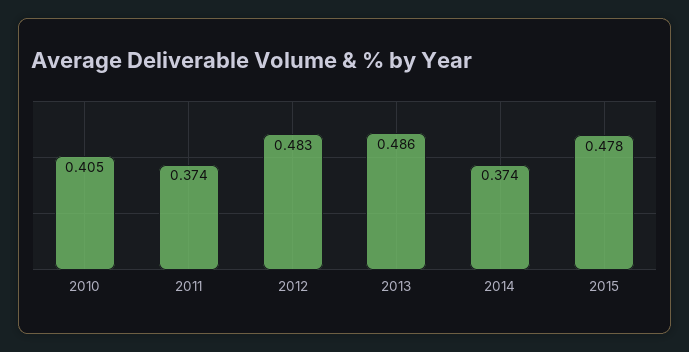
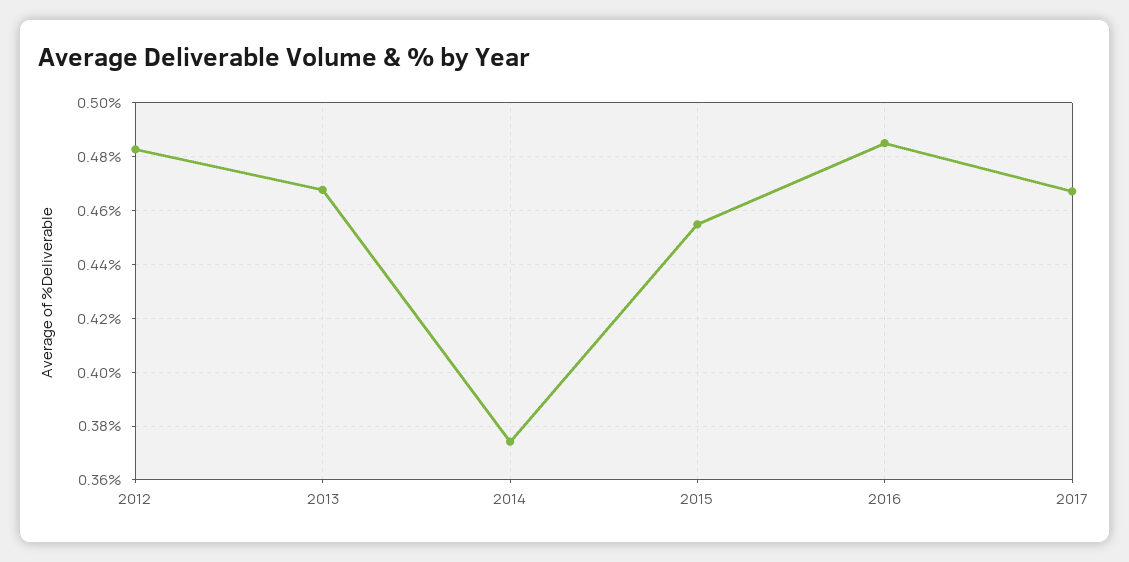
2010: 0.405 -> none
2011: 0.374 -> none
2013: 0.486 -> 0.4675
2015: 0.478 -> 0.455
2016: none -> 0.485
2017: none -> 0.4675

